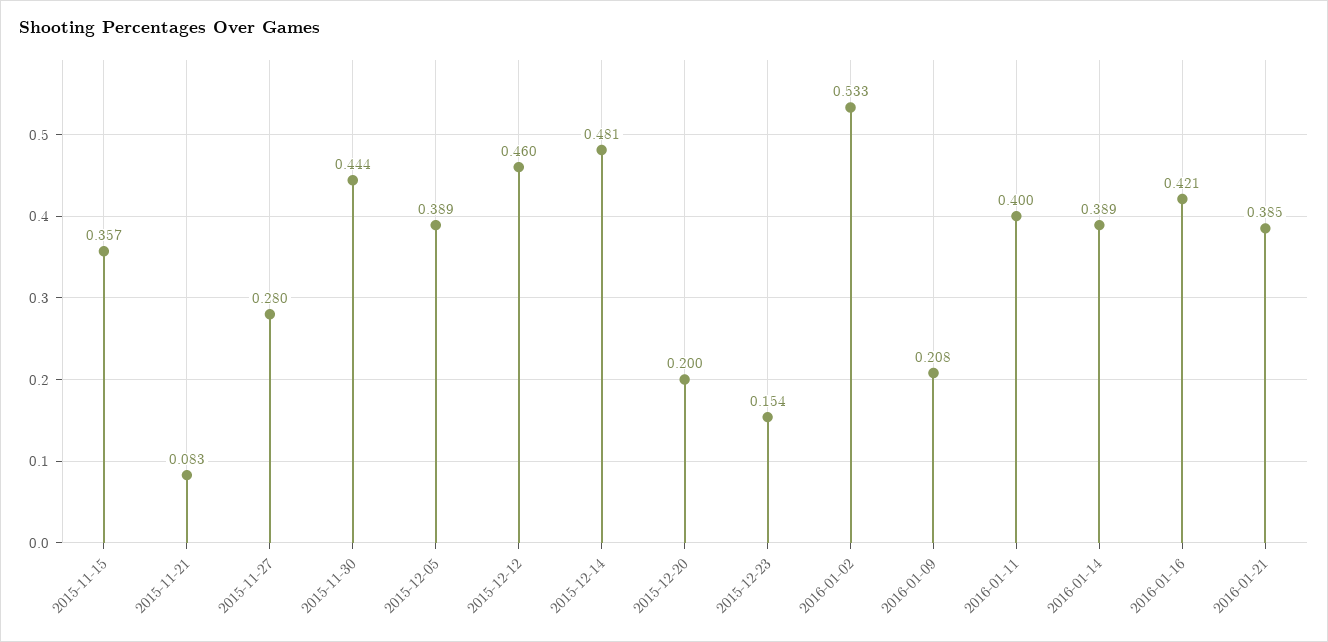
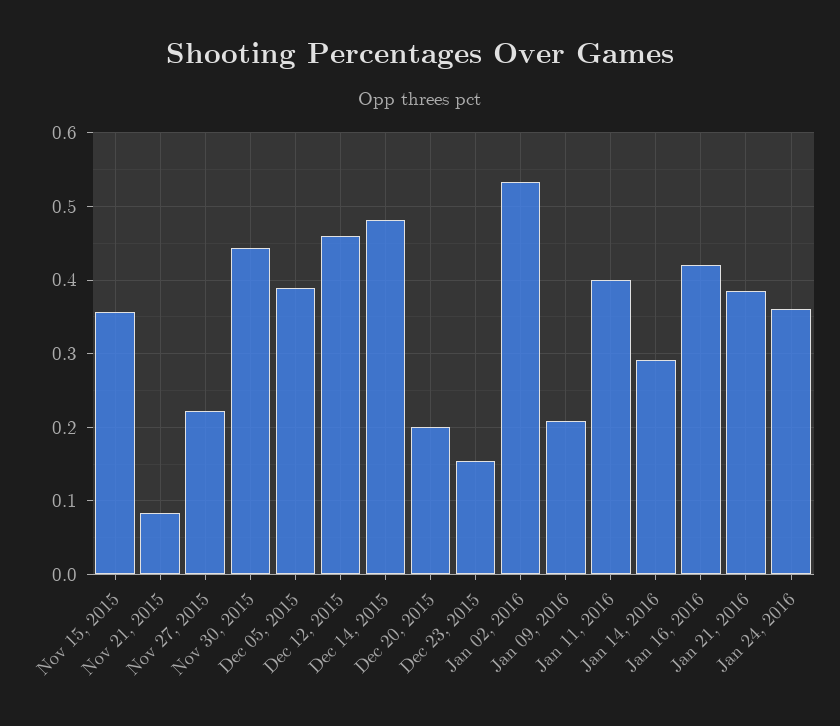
2015-11-27: 0.28 -> 0.22
2016-01-14: 0.389 -> 0.29
Jan 24, 2016: none -> 0.36

